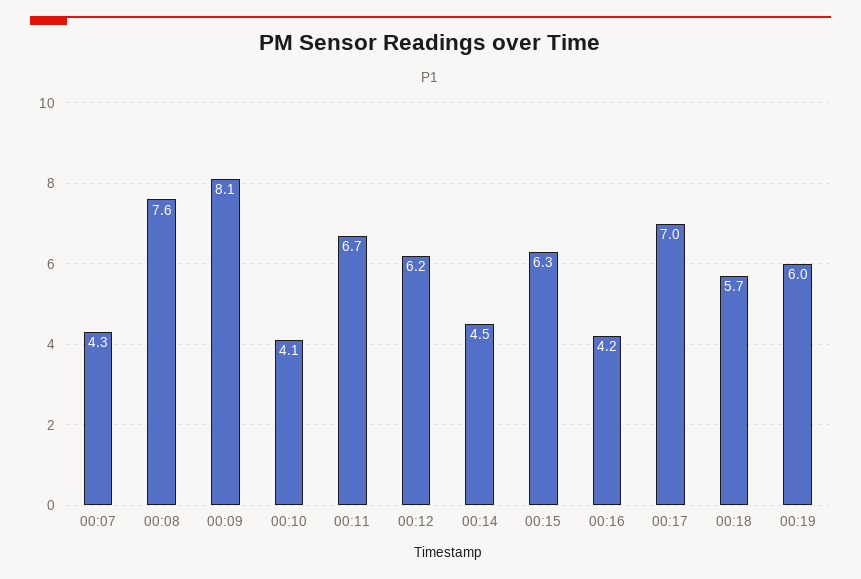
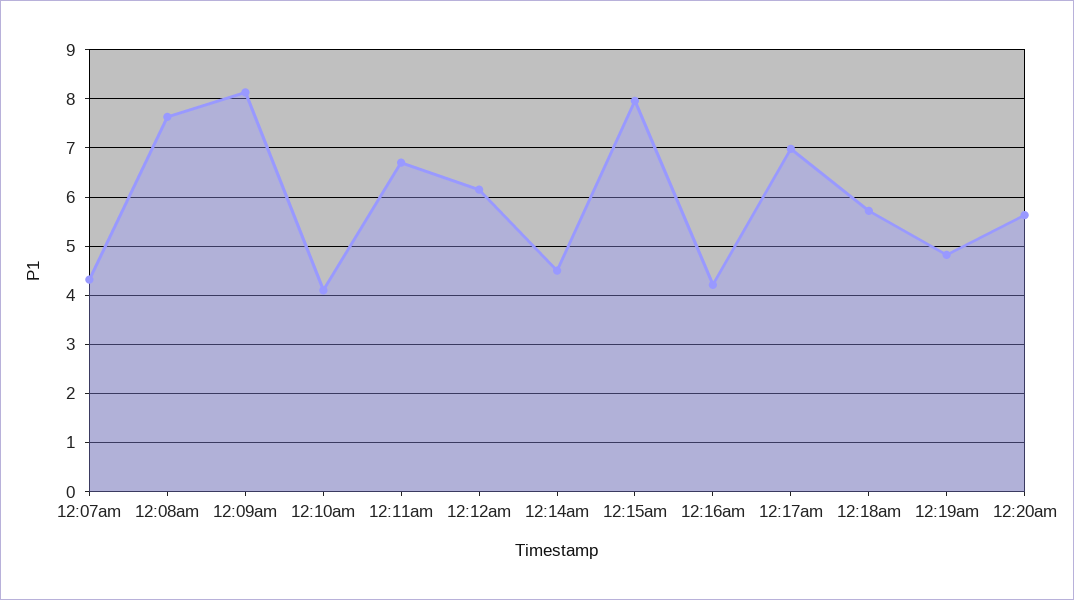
00:15: 6.3 -> 8
00:19: 6 -> 4.8
12:20am: none -> 5.6

